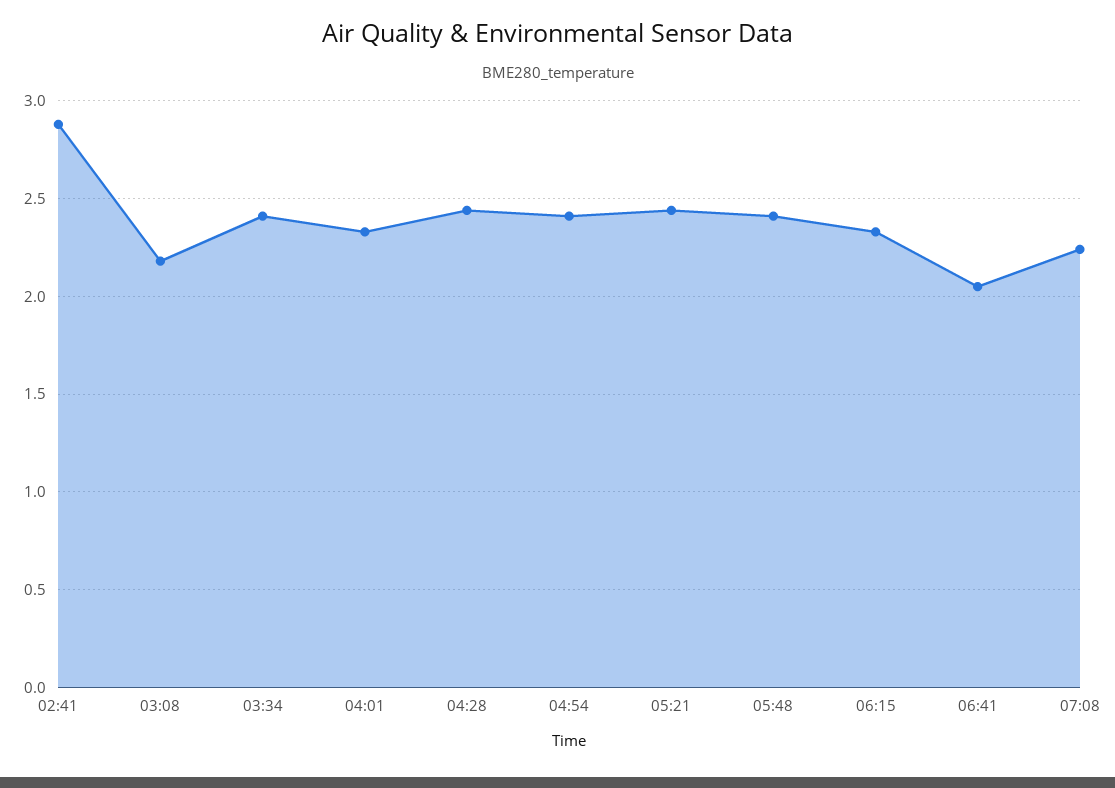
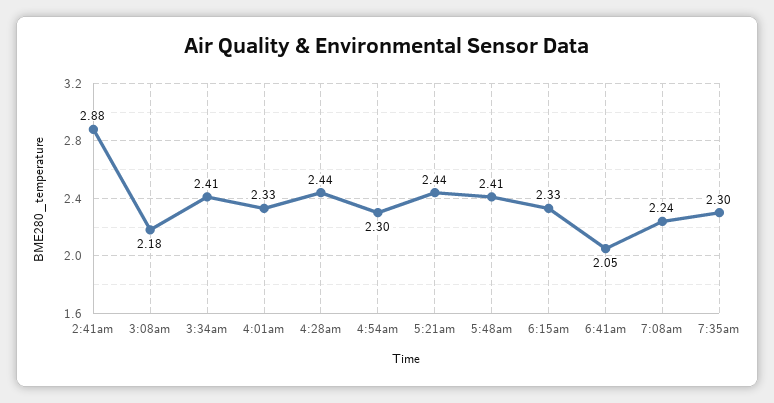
04:54: 2.4 -> 2.3
7:35am: none -> 2.3

